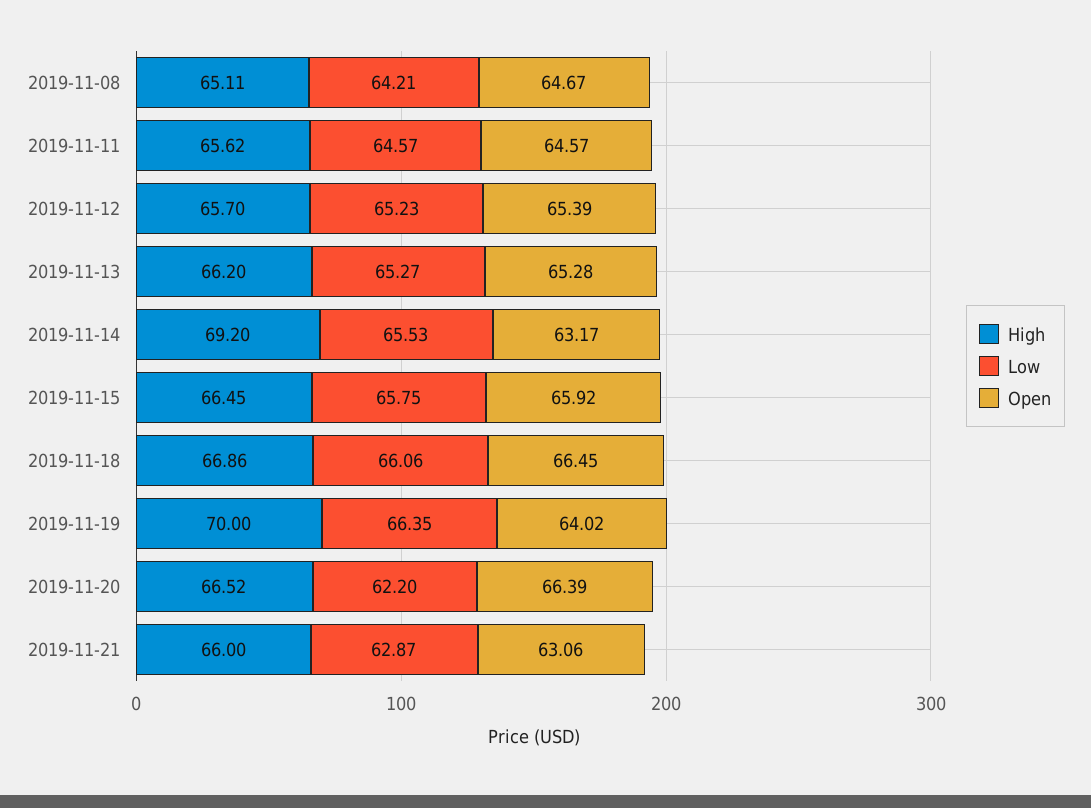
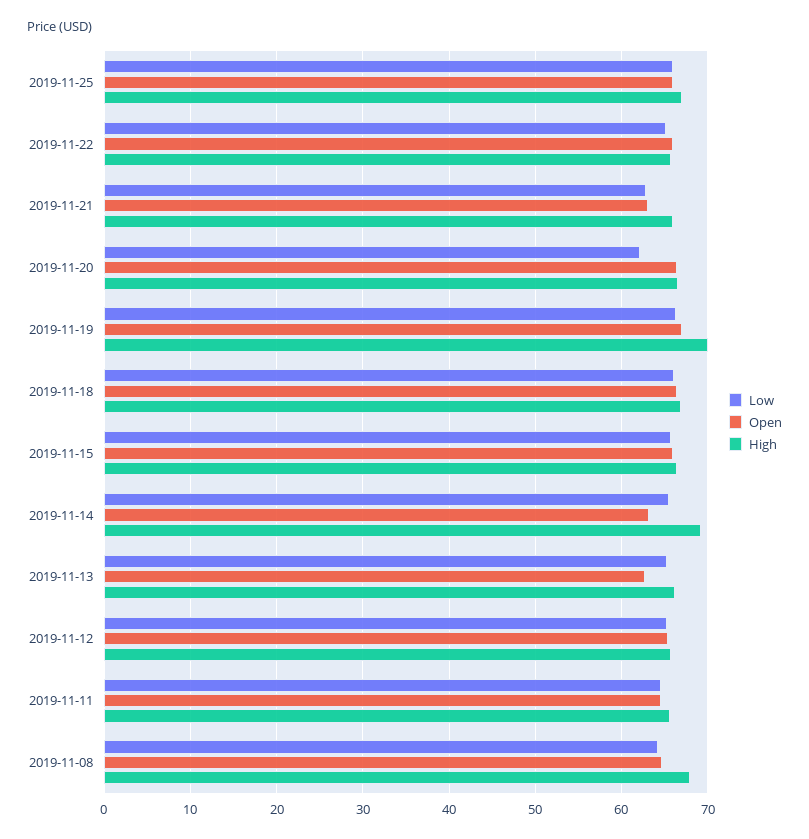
High, 2019-11-08: 65.11 -> 68
Open, 2019-11-13: 65.28 -> 63
Open, 2019-11-19: 64.02 -> 67
Low, 2019-11-25: none -> 66
Open, 2019-11-25: none -> 66
High, 2019-11-25: none -> 67
Low, 2019-11-22: none -> 65
Open, 2019-11-22: none -> 66
High, 2019-11-22: none -> 66

